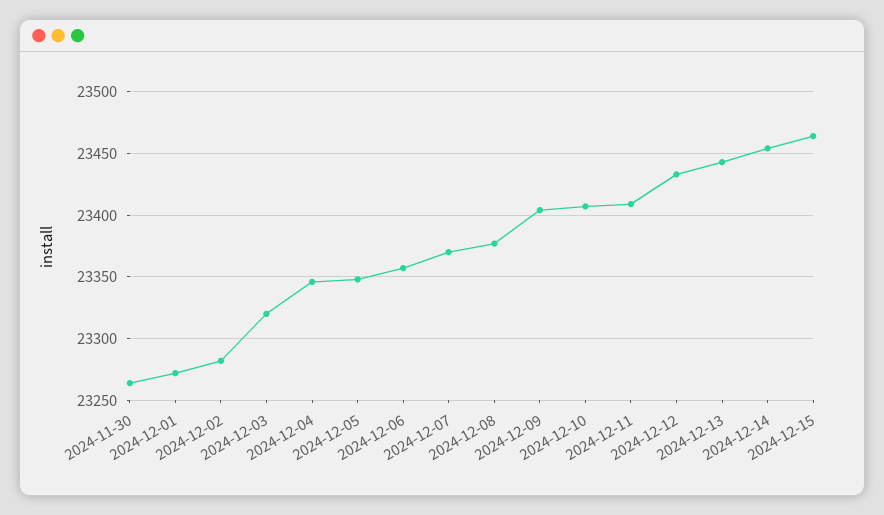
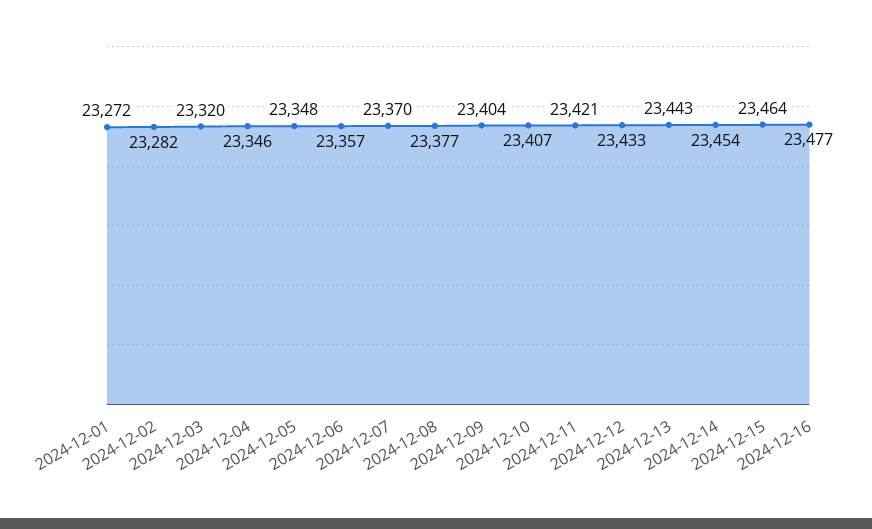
2024-11-30: 23265 -> none
2024-12-11: 23410 -> 23421
2024-12-16: none -> 23477

